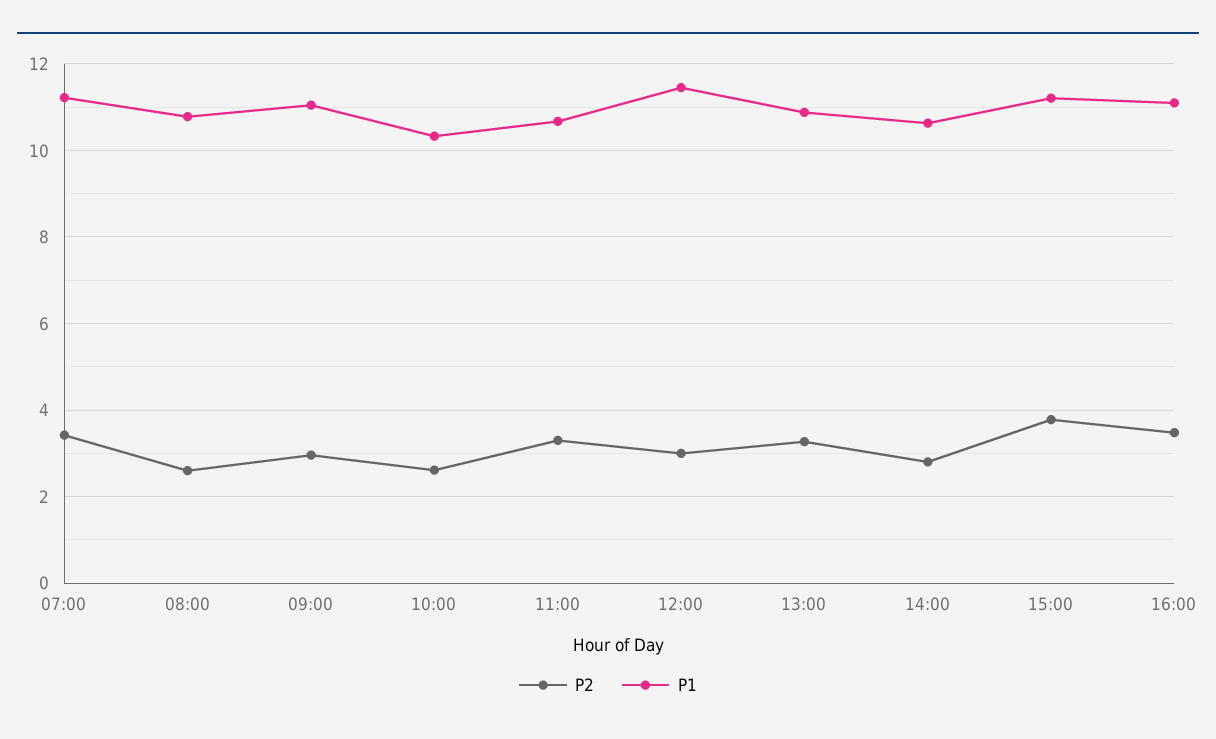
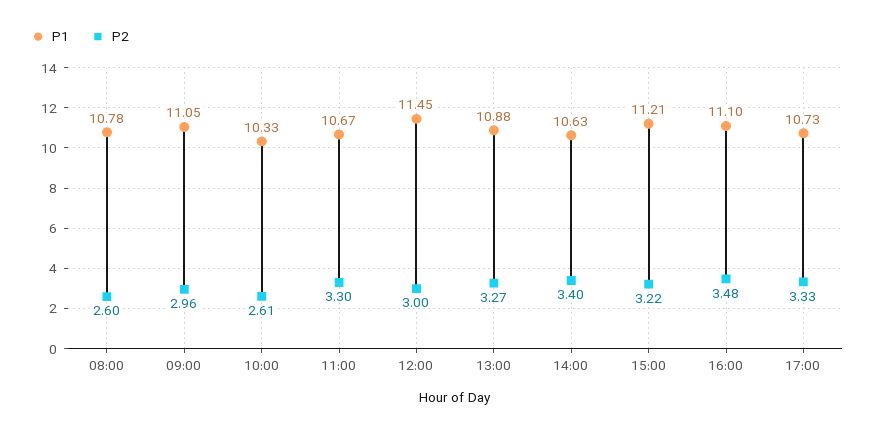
P2, 07:00: 3.4 -> none
P1, 07:00: 11.2 -> none
P2, 14:00: 2.8 -> 3.4
P2, 15:00: 3.8 -> 3.22
P1, 17:00: none -> 10.73
P2, 17:00: none -> 3.33

